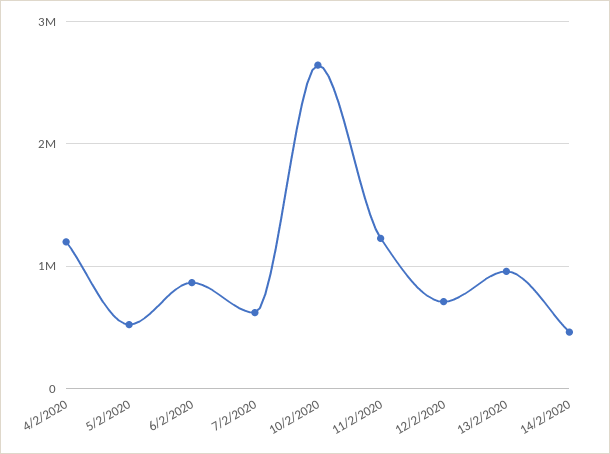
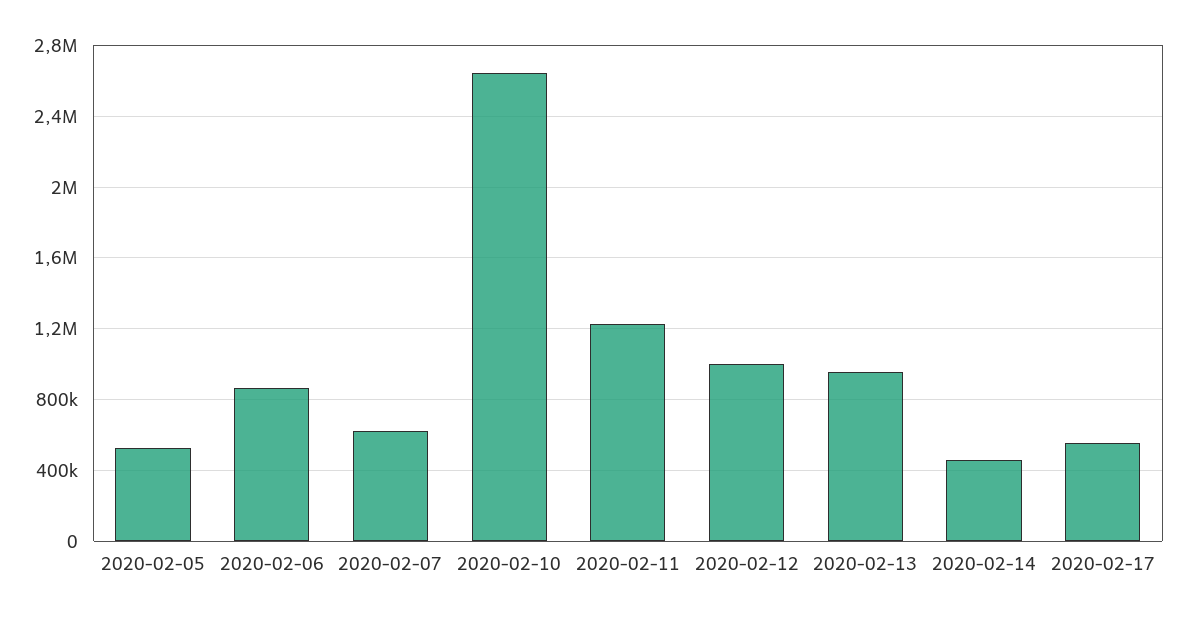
4/2/2020: 1200000 -> none
12/2/2020: 700000 -> 1000000
2020-02-17: none -> 550000

